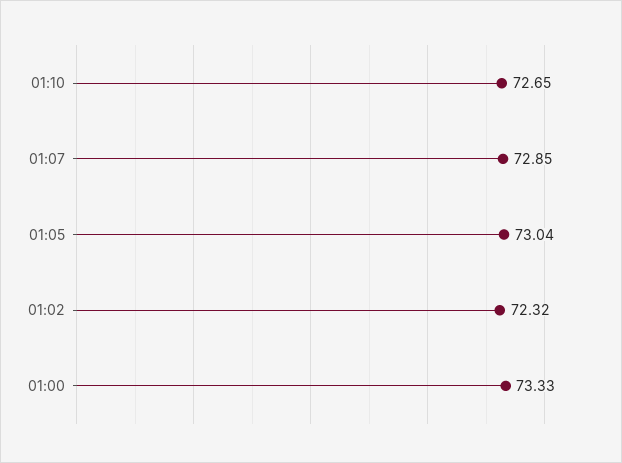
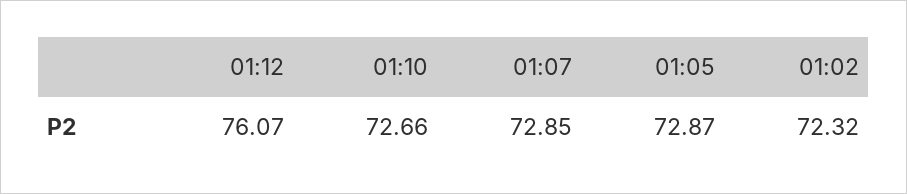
01:10: 72.65 -> 72.66
01:05: 73.04 -> 72.87
01:00: 73.33 -> none
01:12: none -> 76.07

